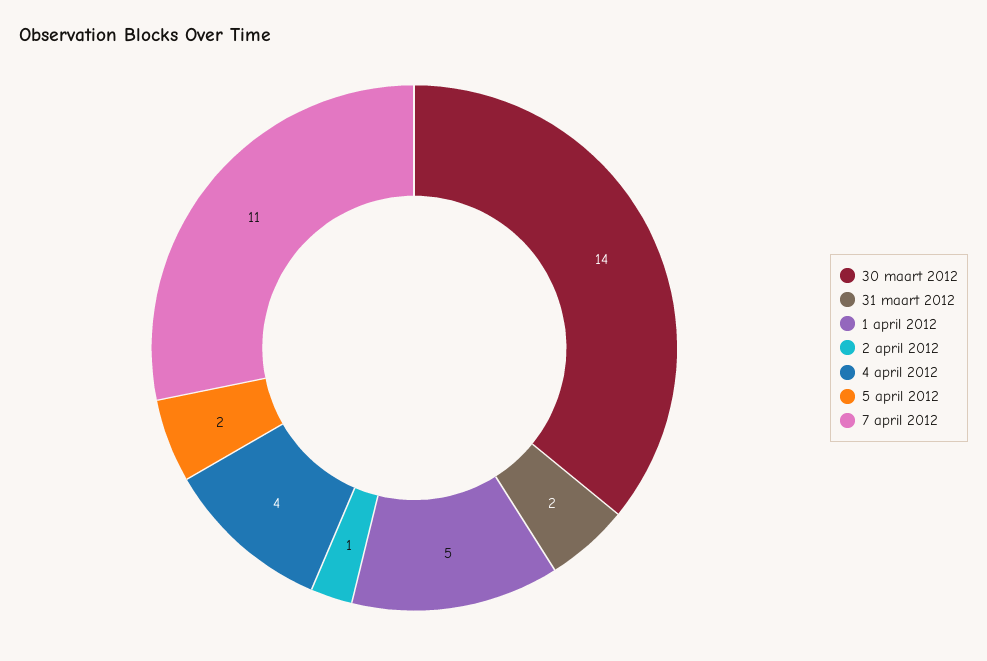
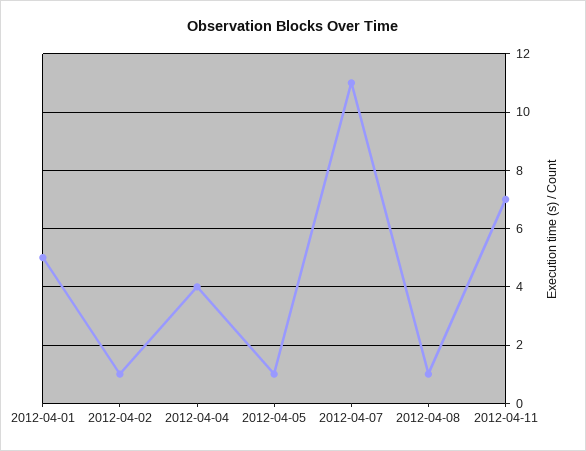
30 maart 2012: 14 -> none
31 maart 2012: 2 -> none
5 april 2012: 2 -> 1
2012-04-08: none -> 1
2012-04-11: none -> 7

